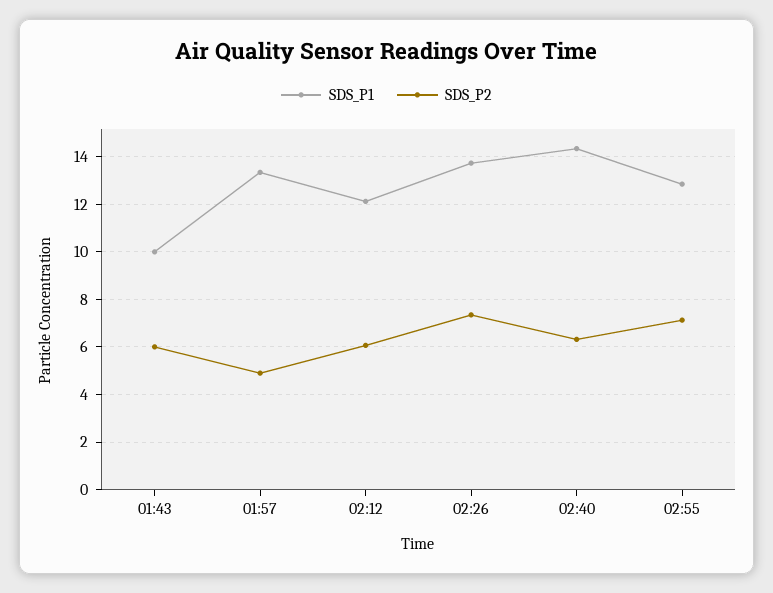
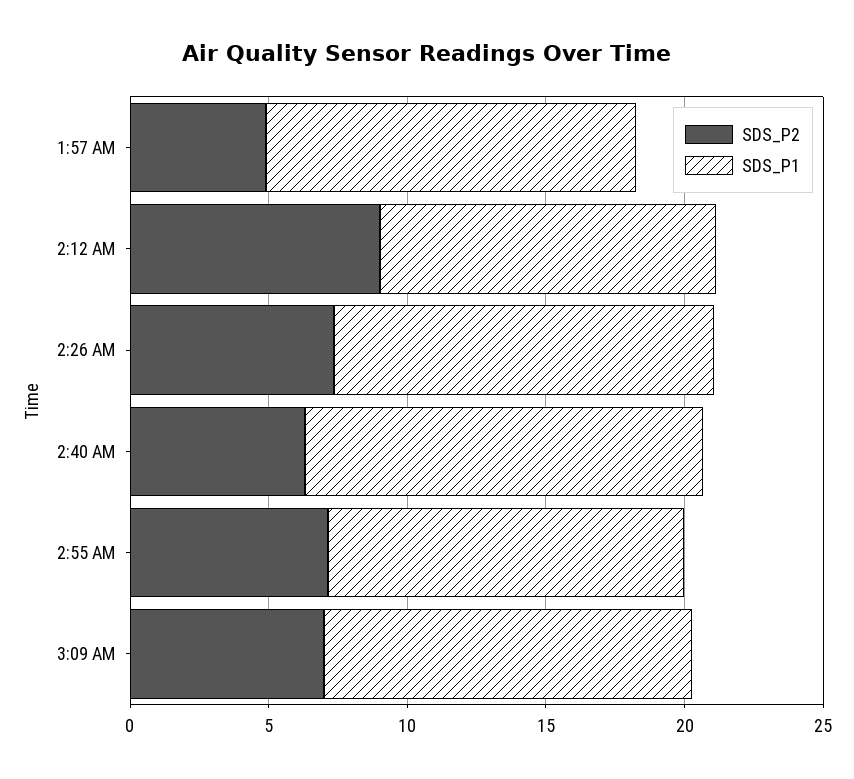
SDS_P1, 01:43: 10 -> none
SDS_P2, 01:43: 6 -> none
SDS_P2, 02:12: 6 -> 9
SDS_P2, 3:09 AM: none -> 7
SDS_P1, 3:09 AM: none -> 13

